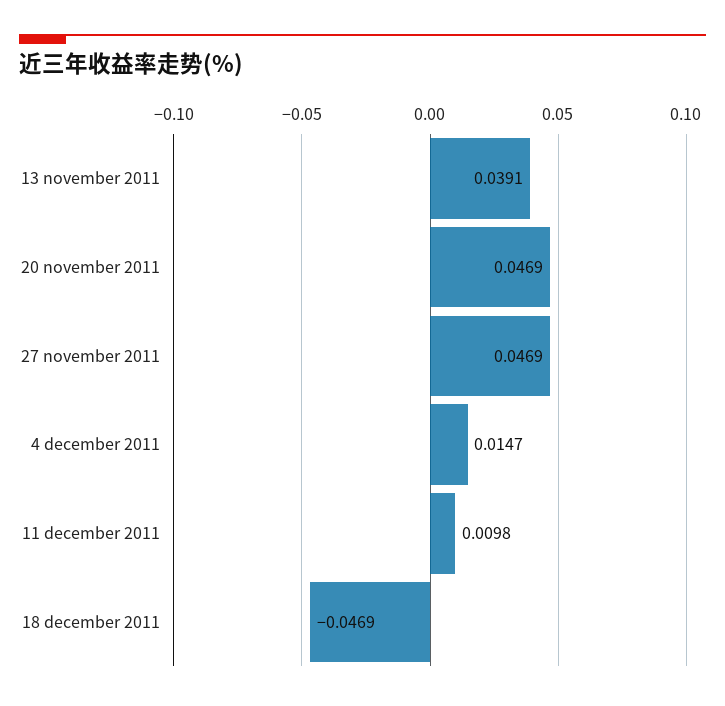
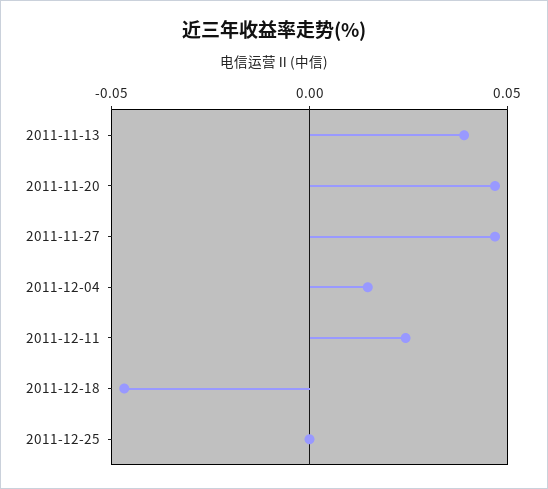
11 december 2011: 0.0098 -> 0.025
2011-12-25: none -> 0

